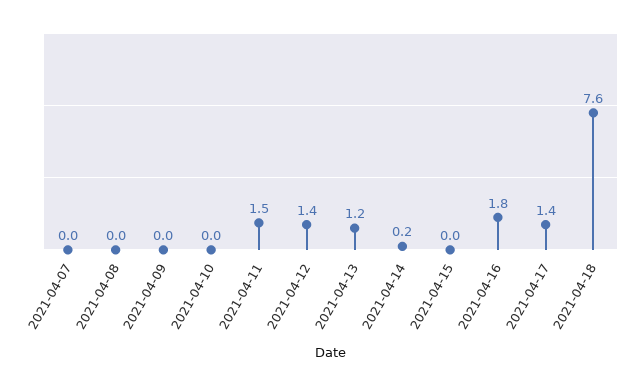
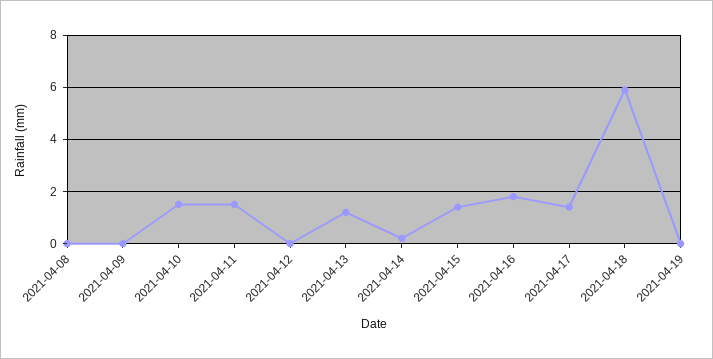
2021-04-07: 0 -> none
2021-04-10: 0 -> 1.5
2021-04-12: 1.4 -> 0
2021-04-15: 0 -> 1.5
2021-04-18: 7.6 -> 6
2021-04-19: none -> 0

